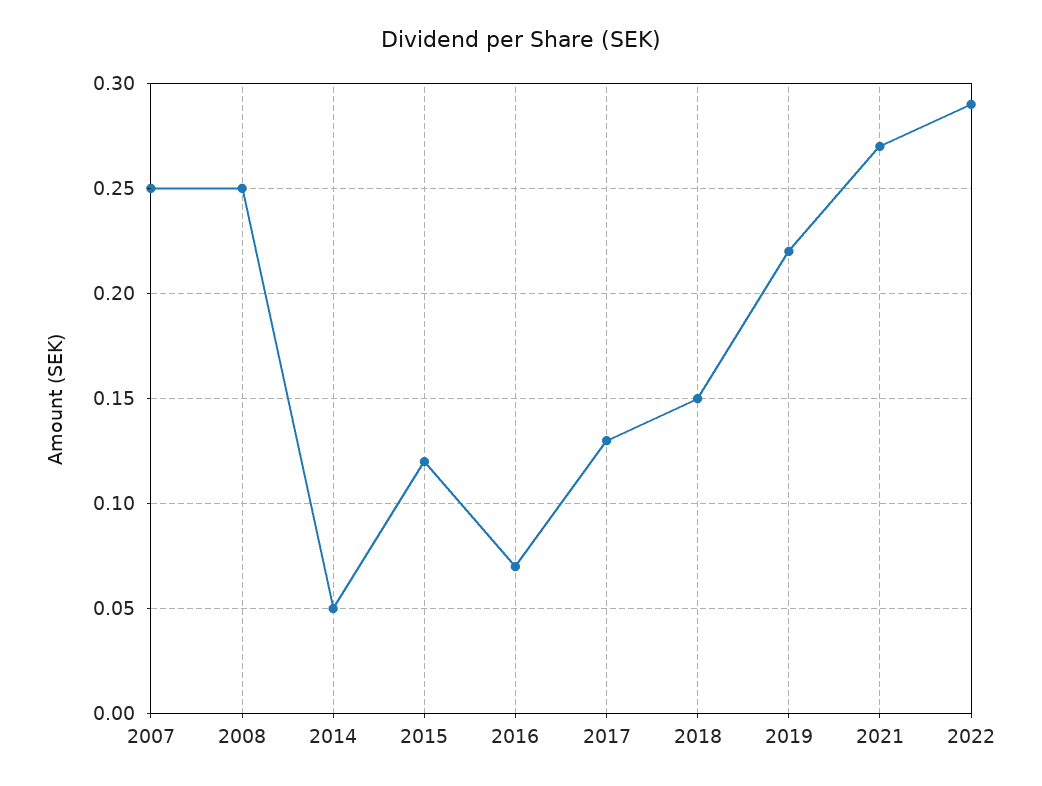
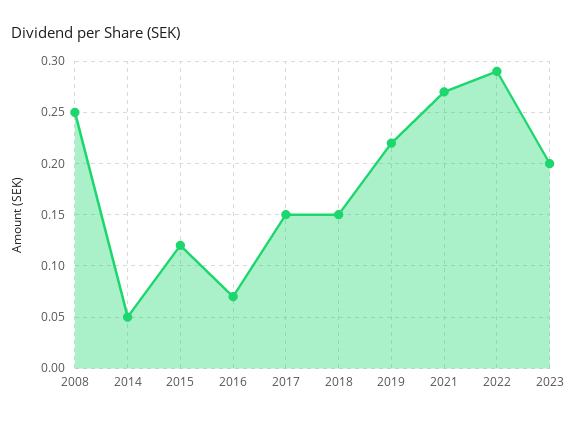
2007: 0.25 -> none
2017: 0.13 -> 0.15
2023: none -> 0.2

